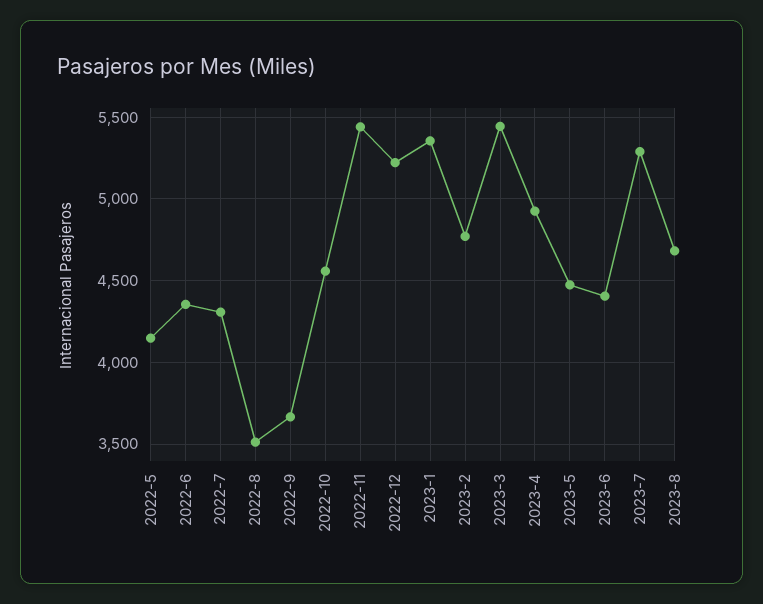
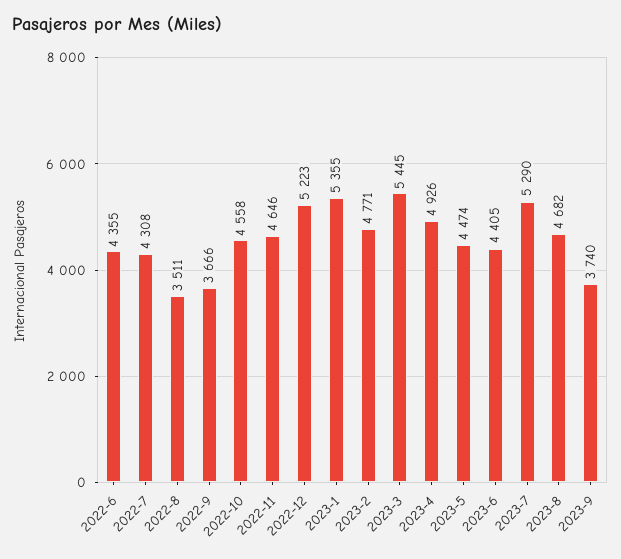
2022-5: 4150 -> none
2022-11: 5450 -> 4646
2023-9: none -> 3740

